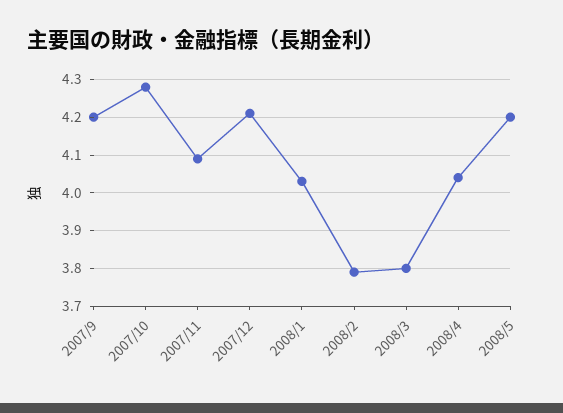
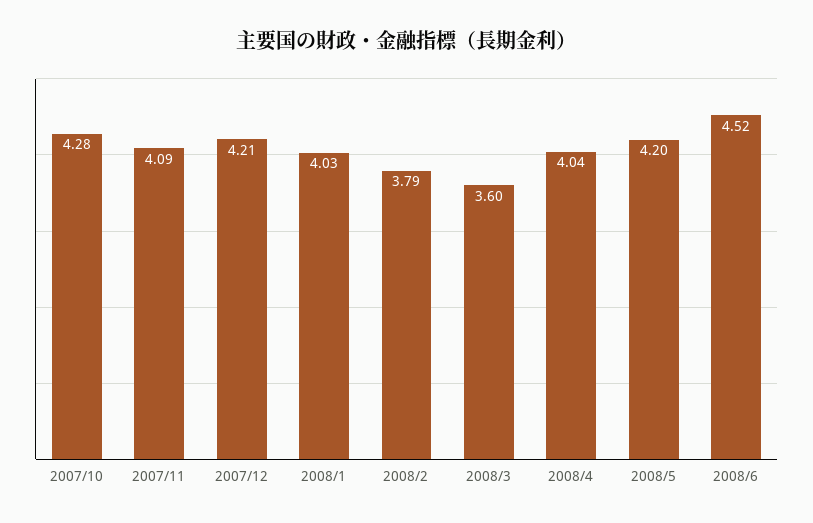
2007/9: 4.2 -> none
2008/3: 3.8 -> 3.6
2008/6: none -> 4.52

